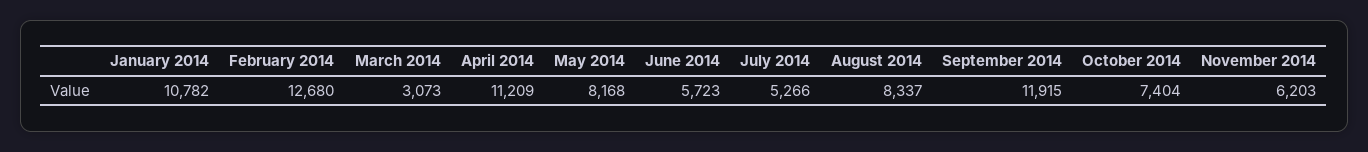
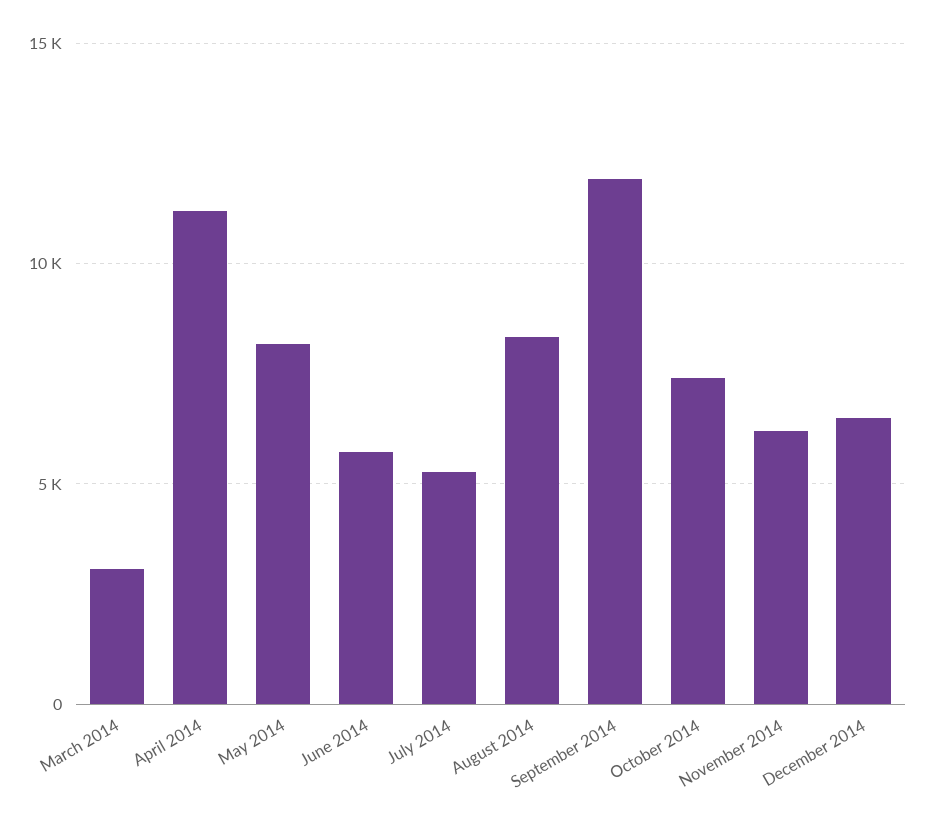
January 2014: 10782 -> none
February 2014: 12680 -> none
December 2014: none -> 6500

